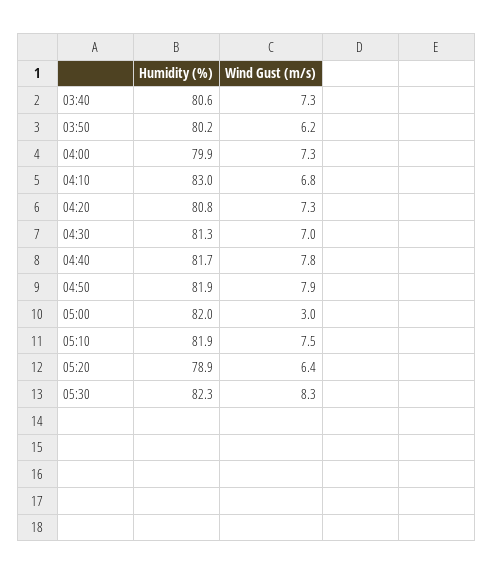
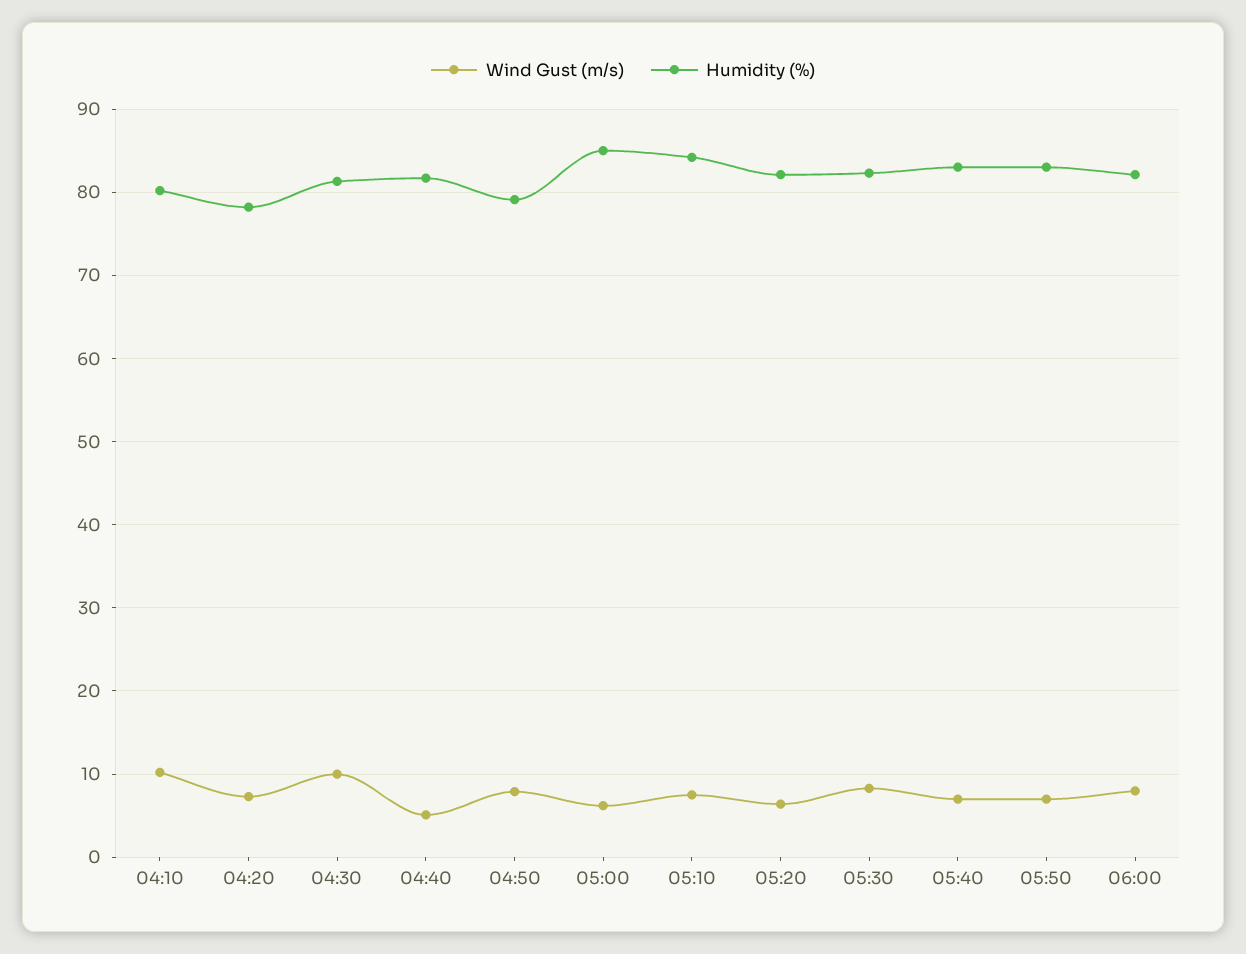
Humidity (%), 03:40: 80.6 -> none
Wind Gust (m/s), 03:40: 7.3 -> none
Humidity (%), 03:50: 80.2 -> none
Wind Gust (m/s), 03:50: 6.2 -> none
Humidity (%), 04:00: 79.9 -> none
Wind Gust (m/s), 04:00: 7.3 -> none
Humidity (%), 04:10: 83 -> 80
Wind Gust (m/s), 04:10: 6.8 -> 10
Humidity (%), 04:20: 80.8 -> 78
Wind Gust (m/s), 04:30: 7 -> 10
Wind Gust (m/s), 04:40: 7.8 -> 5
Humidity (%), 04:50: 81.9 -> 79
Humidity (%), 05:00: 82 -> 85
Wind Gust (m/s), 05:00: 3 -> 6
Humidity (%), 05:10: 81.9 -> 84
Humidity (%), 05:20: 78.9 -> 82
Wind Gust (m/s), 05:40: none -> 7
Humidity (%), 05:40: none -> 83
Wind Gust (m/s), 05:50: none -> 7
Humidity (%), 05:50: none -> 83
Wind Gust (m/s), 06:00: none -> 8
Humidity (%), 06:00: none -> 82

